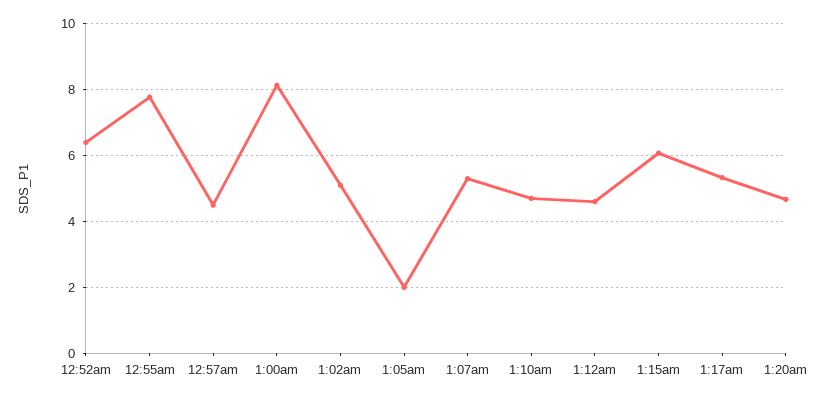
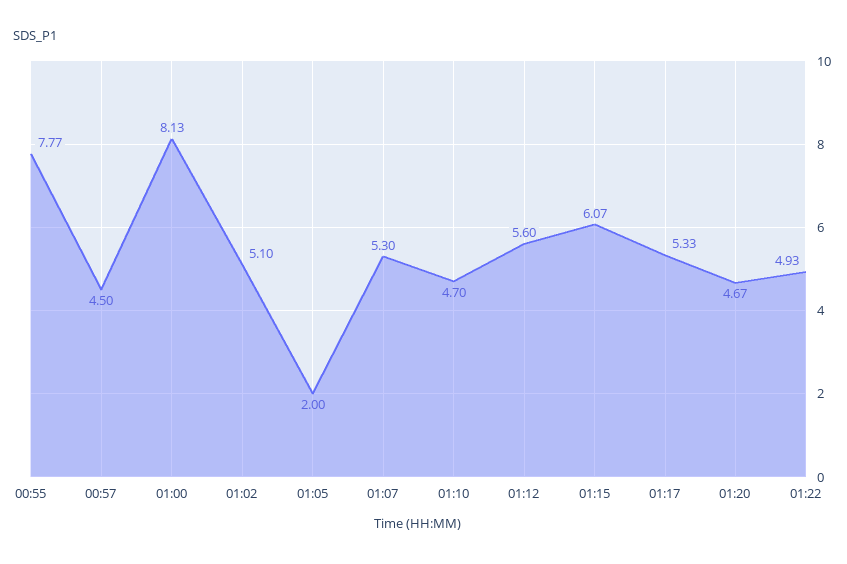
12:52am: 6.4 -> none
1:12am: 4.6 -> 5.6
01:22: none -> 4.93

